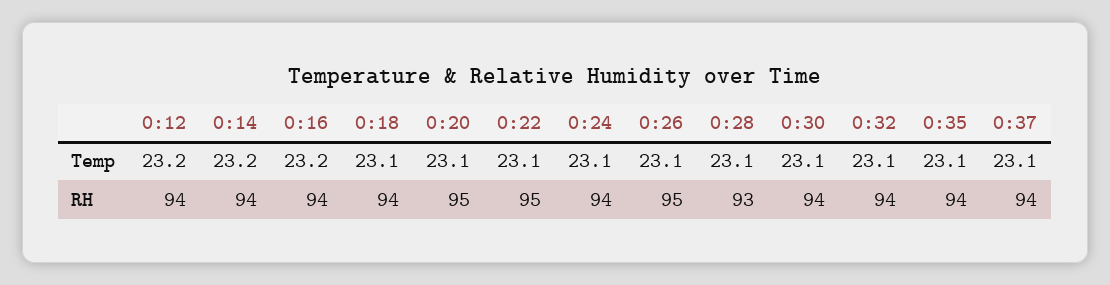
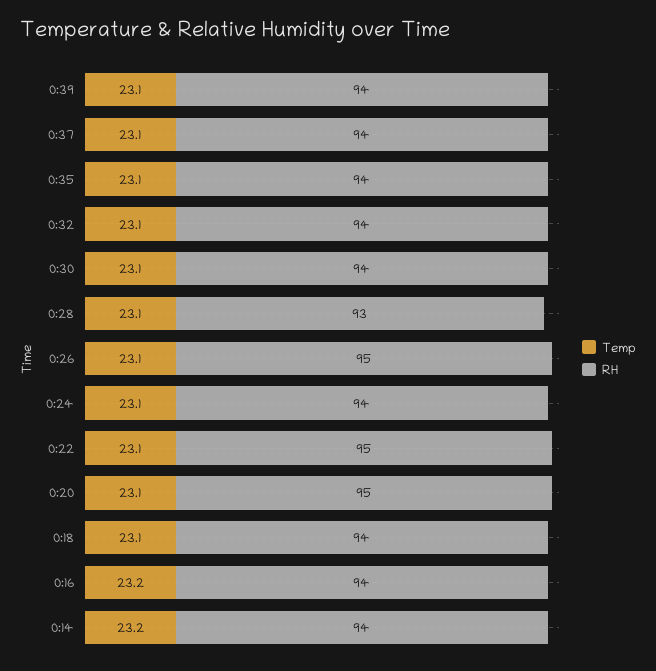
Temp, 0:12: 23.2 -> none
RH, 0:12: 94 -> none
Temp, 0:39: none -> 23.1
RH, 0:39: none -> 94

